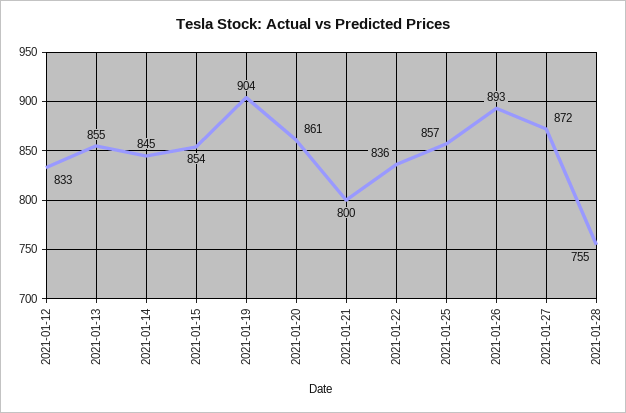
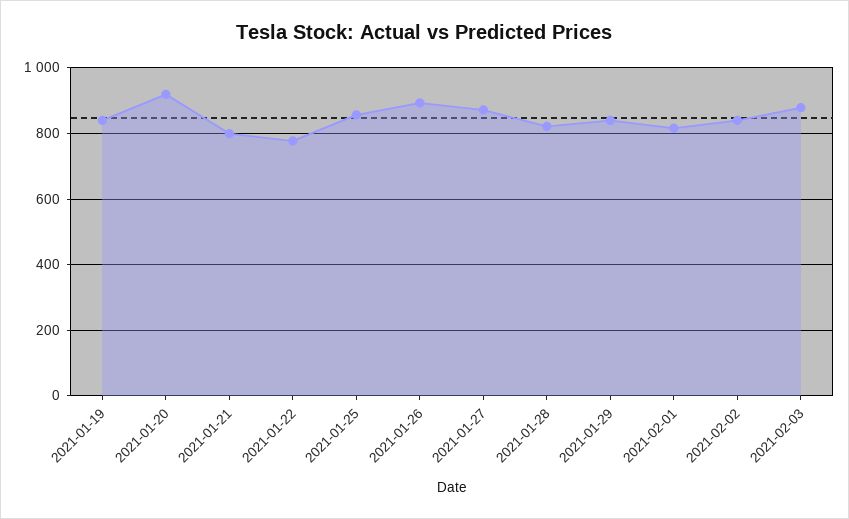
2021-01-12: 833 -> none
2021-01-13: 855 -> none
2021-01-14: 845 -> none
2021-01-15: 854 -> none
2021-01-19: 904 -> 840
2021-01-20: 861 -> 920
2021-01-22: 836 -> 780
2021-01-28: 755 -> 820
2021-01-29: none -> 840
2021-02-01: none -> 820
2021-02-02: none -> 840
2021-02-03: none -> 880

